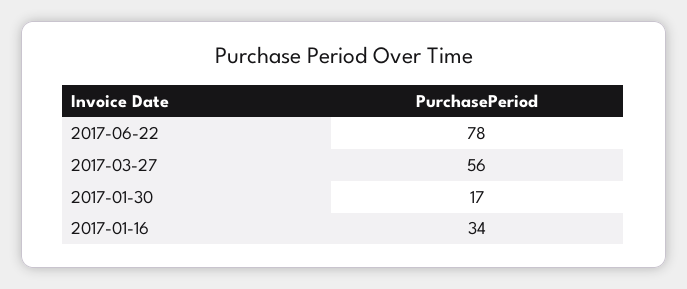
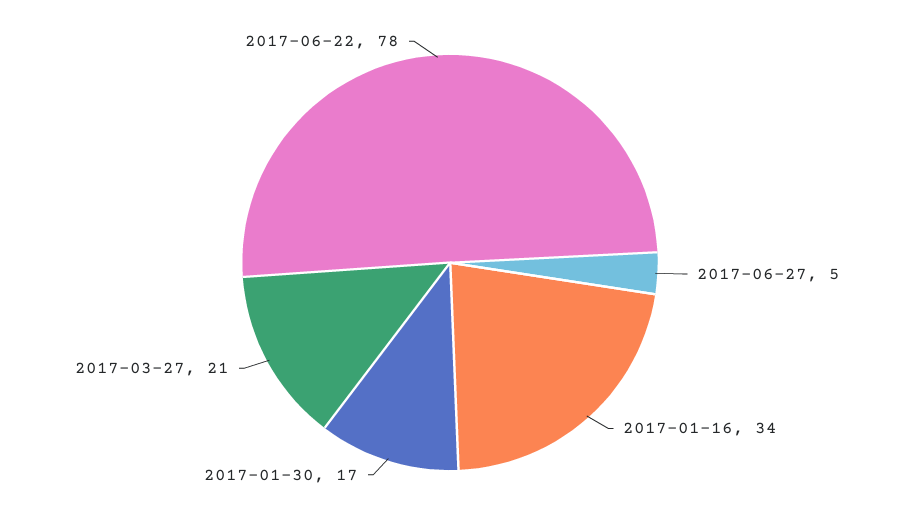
2017-03-27: 56 -> 21
2017-06-27: none -> 5

